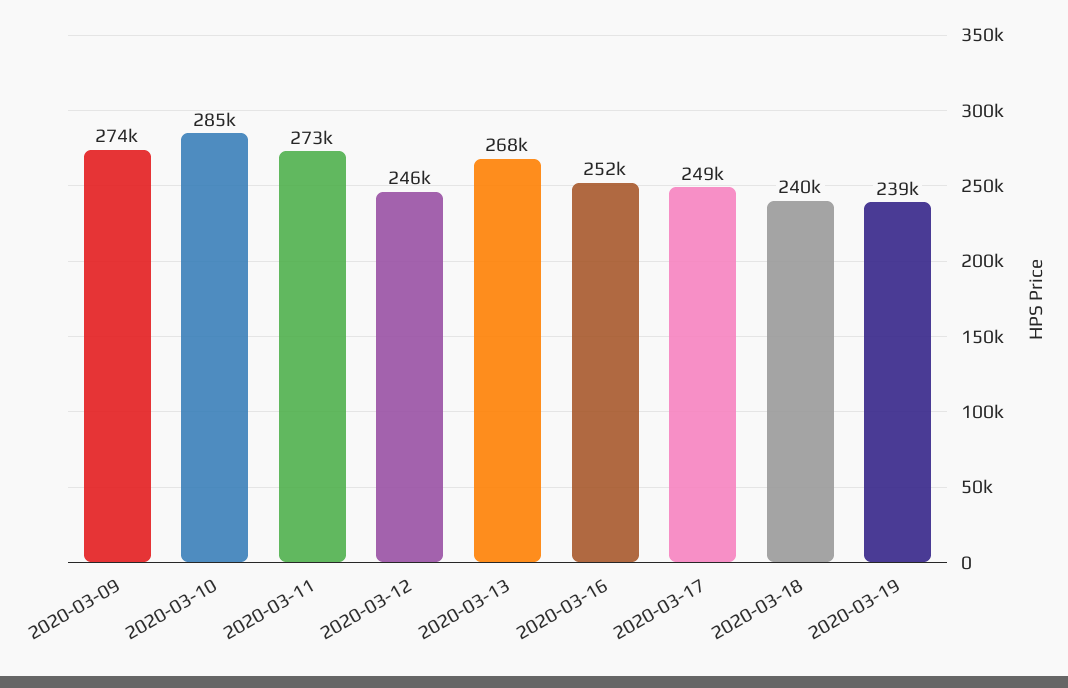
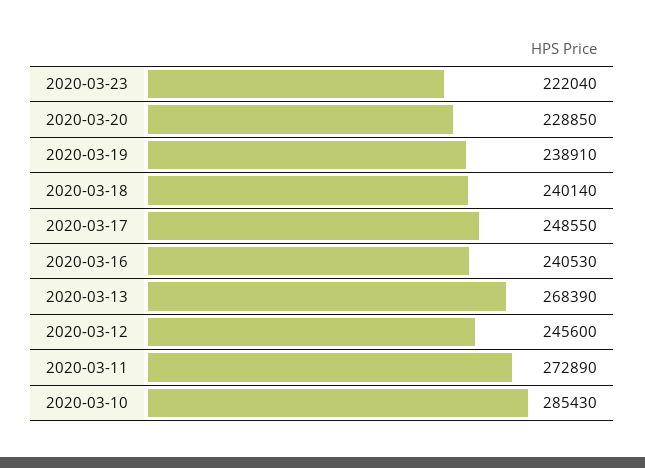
2020-03-09: 274000 -> none
2020-03-16: 252000 -> 240530
2020-03-23: none -> 222040
2020-03-20: none -> 228850

